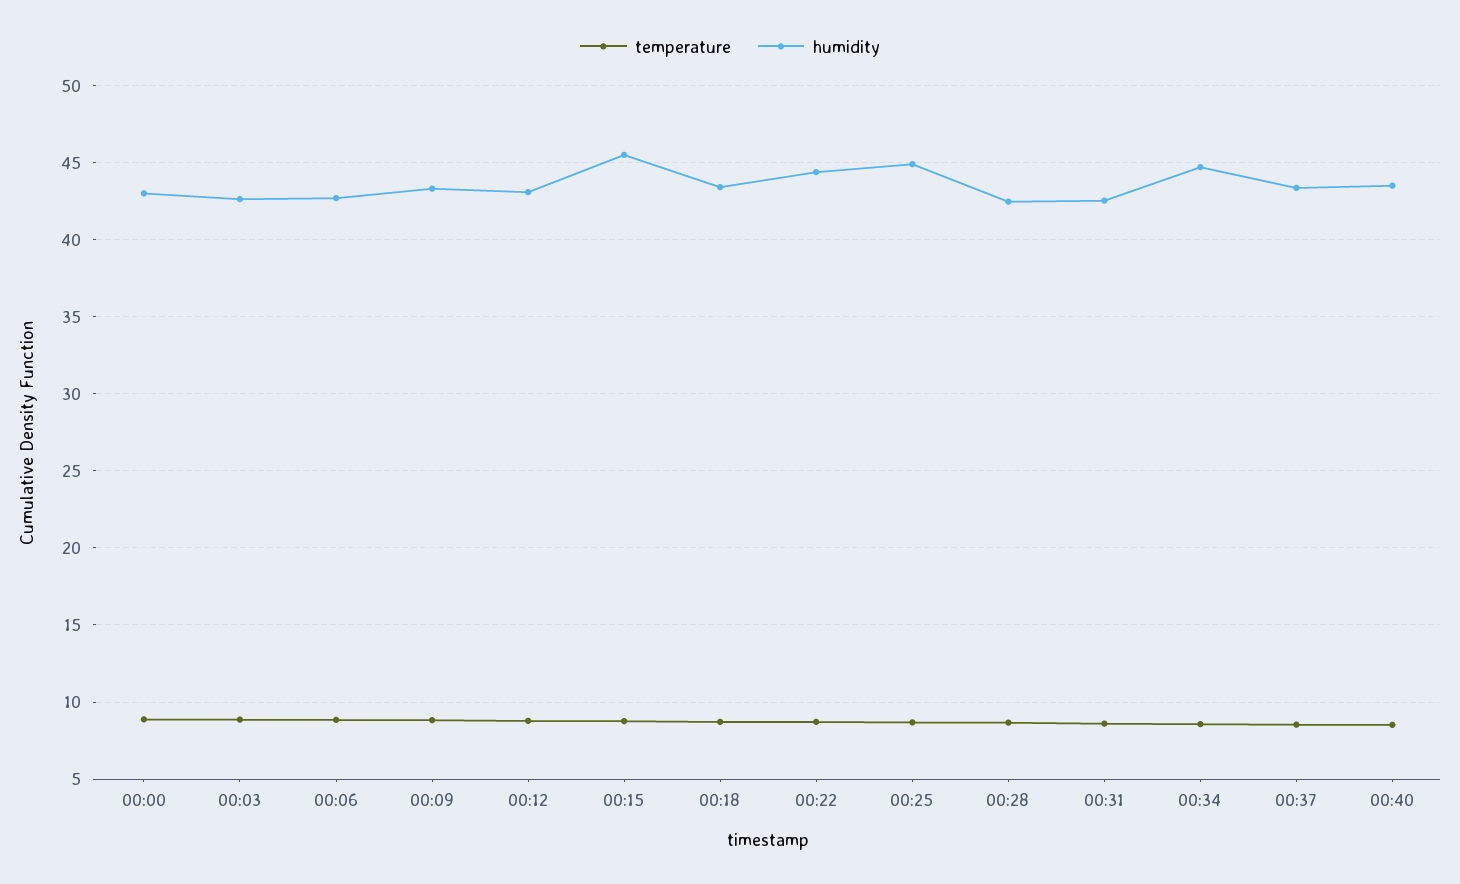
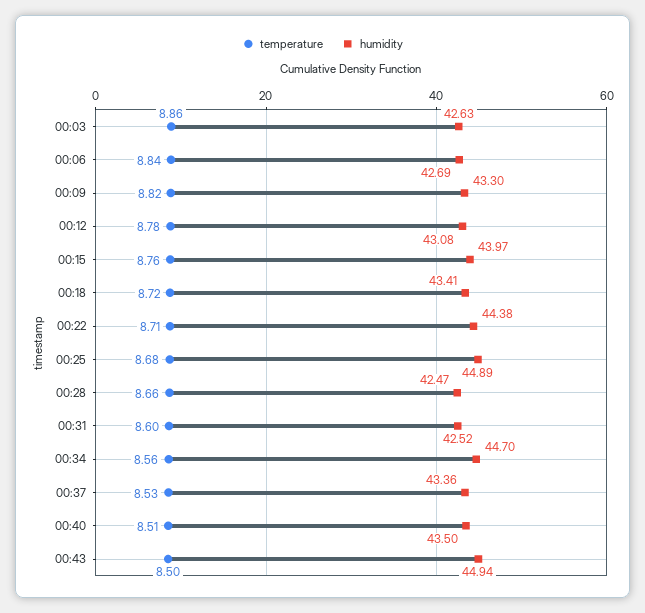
temperature, 00:00: 9 -> none
humidity, 00:00: 43 -> none
humidity, 00:15: 45.5 -> 43.97
temperature, 00:43: none -> 8.5
humidity, 00:43: none -> 44.94

